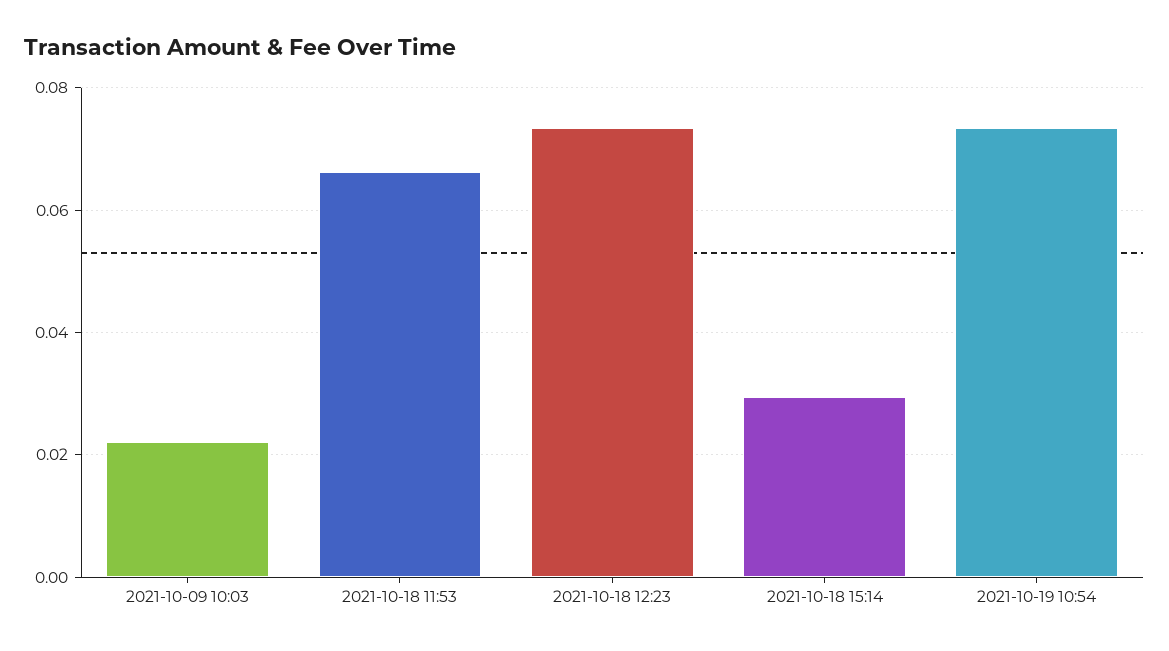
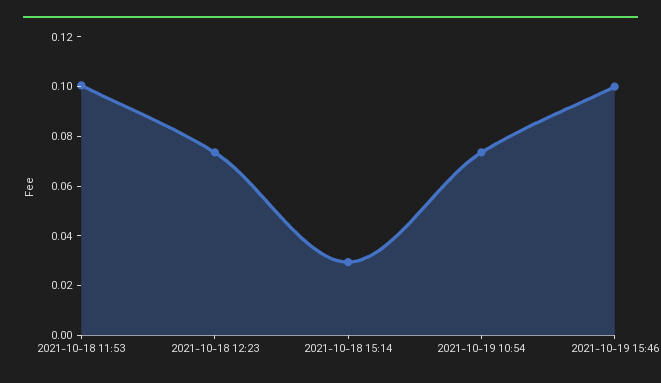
2021-10-09 10:03: 0.022 -> none
2021-10-18 11:53: 0.066 -> 0.1
2021-10-19 15:46: none -> 0.1

